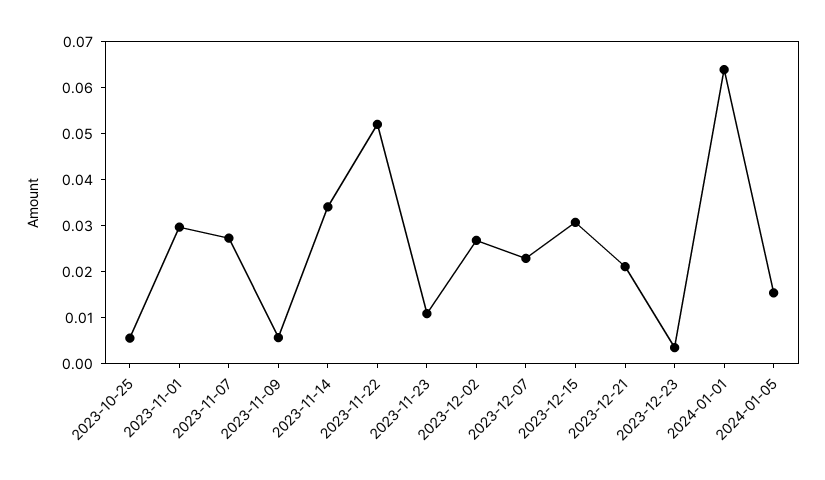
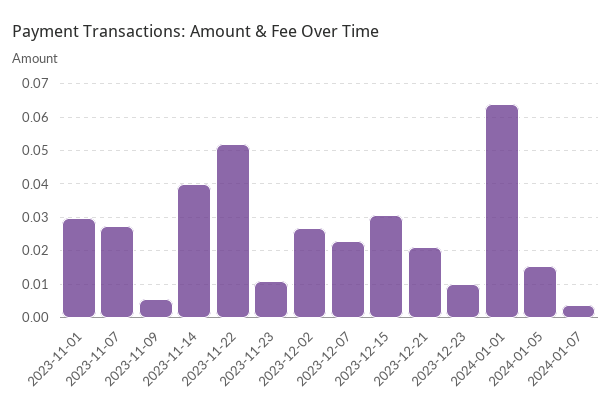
2023-10-25: 0.006 -> none
2023-11-14: 0.034 -> 0.04
2023-12-23: 0.004 -> 0.01
2024-01-07: none -> 0.004

